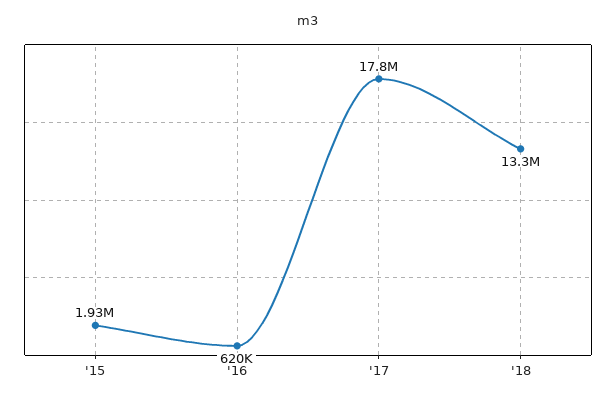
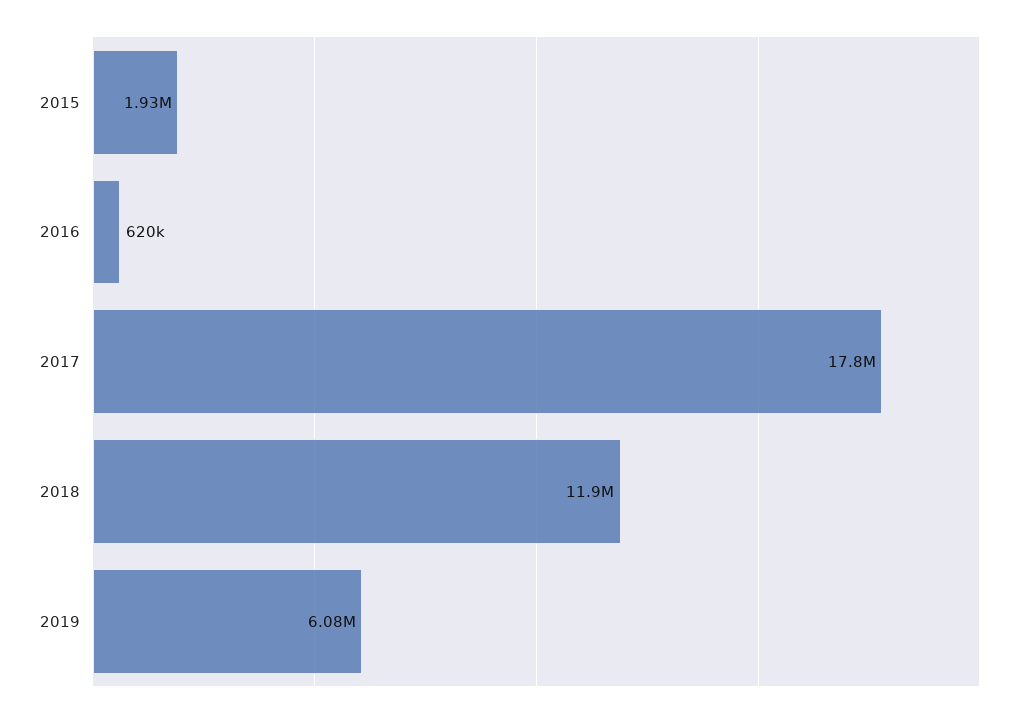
'18: 13300000 -> 11900000
2019: none -> 6080000

